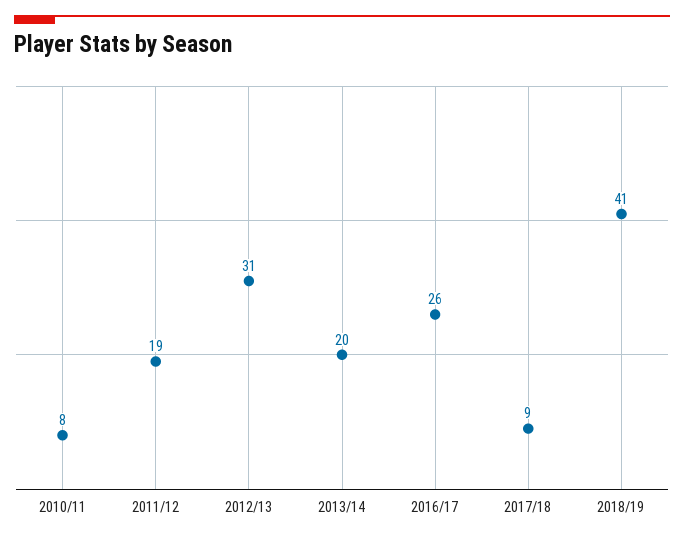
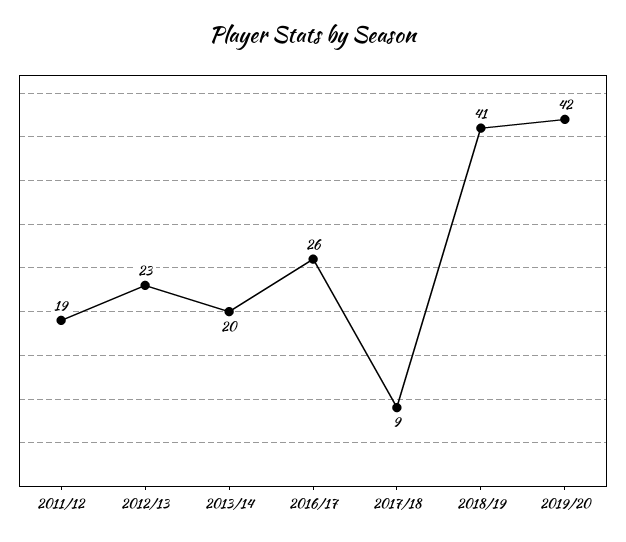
2010/11: 8 -> none
2012/13: 31 -> 23
2019/20: none -> 42

